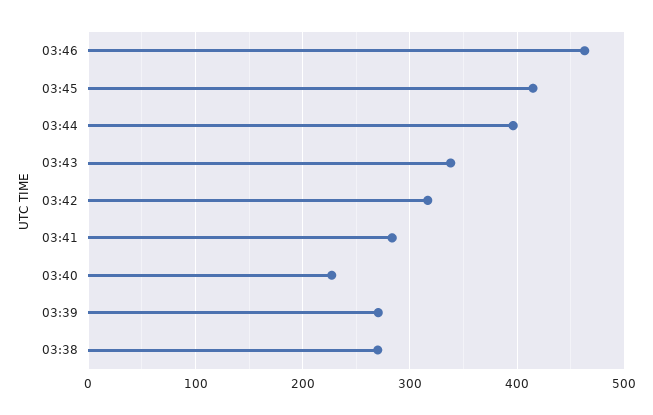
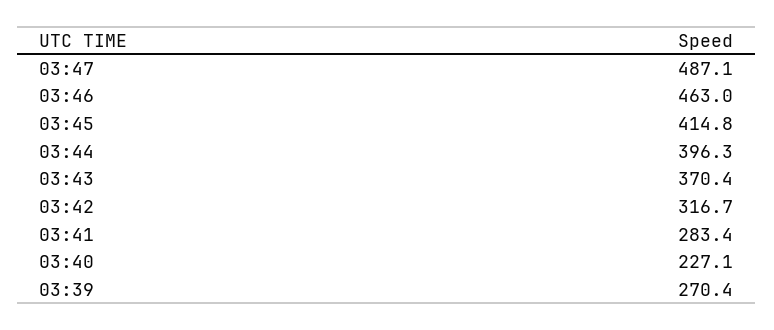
03:43: 340 -> 370.4
03:38: 270 -> none
03:47: none -> 487.1

